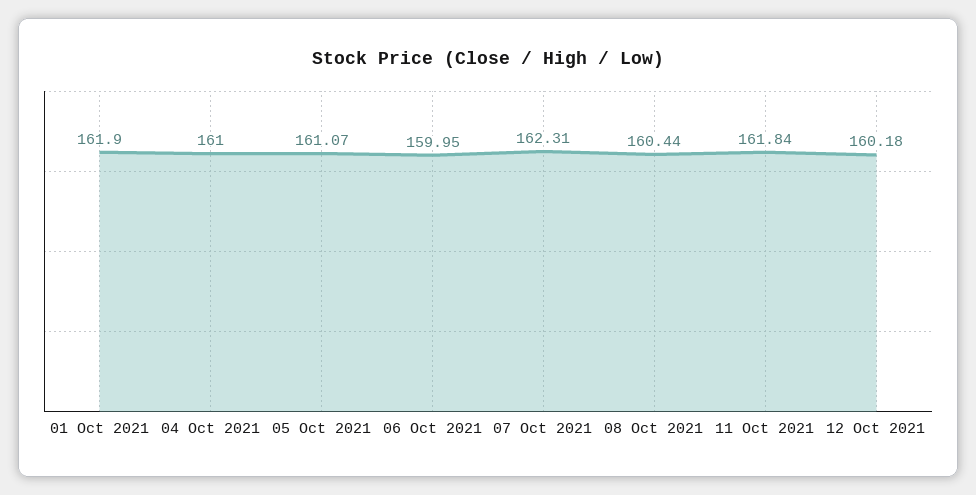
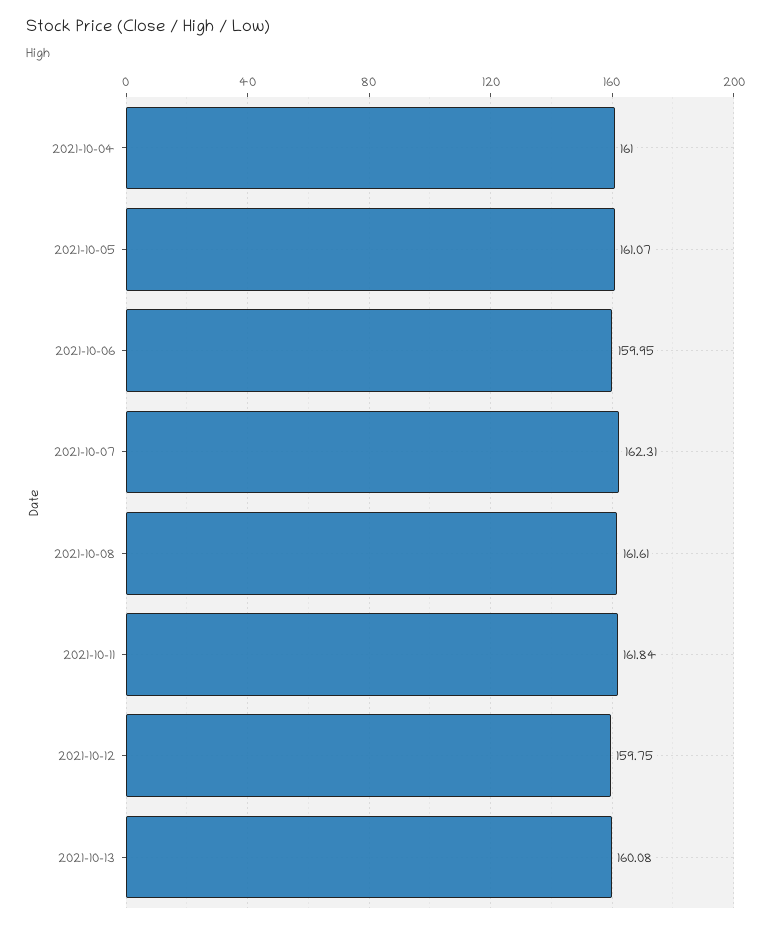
01 Oct 2021: 161.9 -> none
08 Oct 2021: 160.44 -> 161.61
12 Oct 2021: 160.18 -> 159.75
2021-10-13: none -> 160.08

